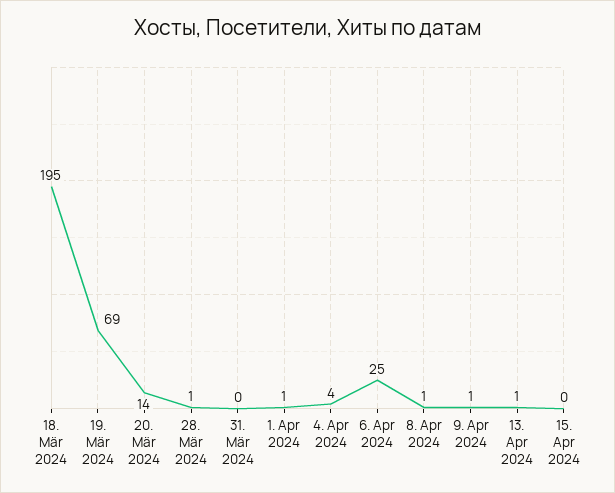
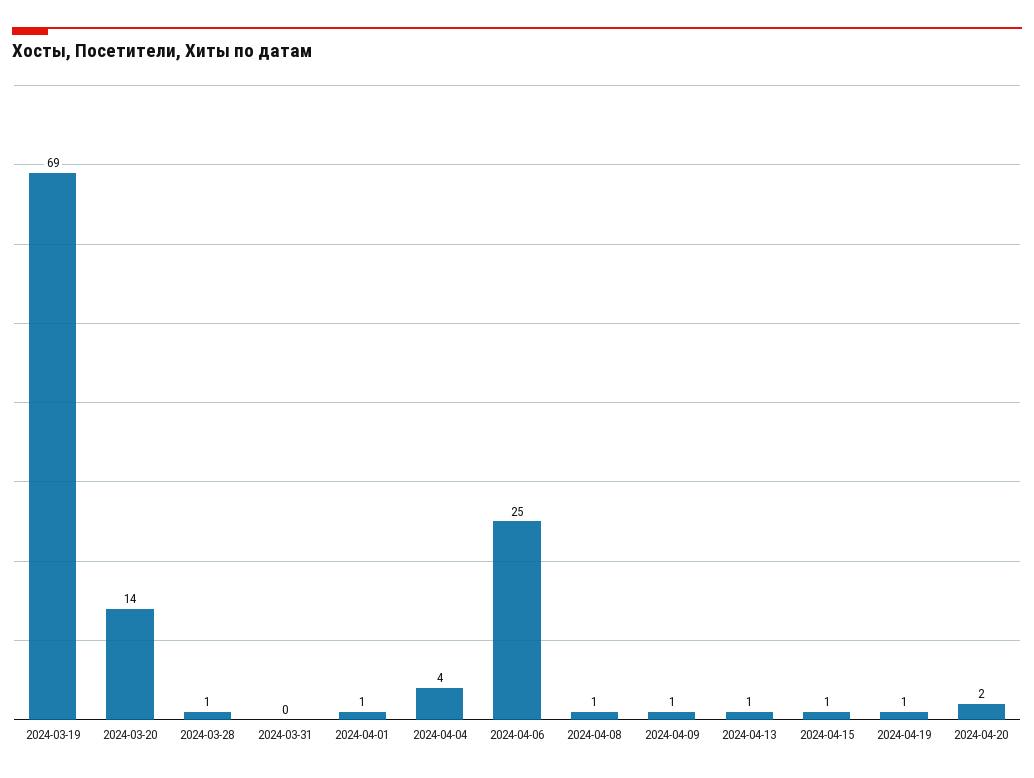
18. Mär 2024: 195 -> none
15. Apr 2024: 0 -> 1
2024-04-19: none -> 1
2024-04-20: none -> 2

